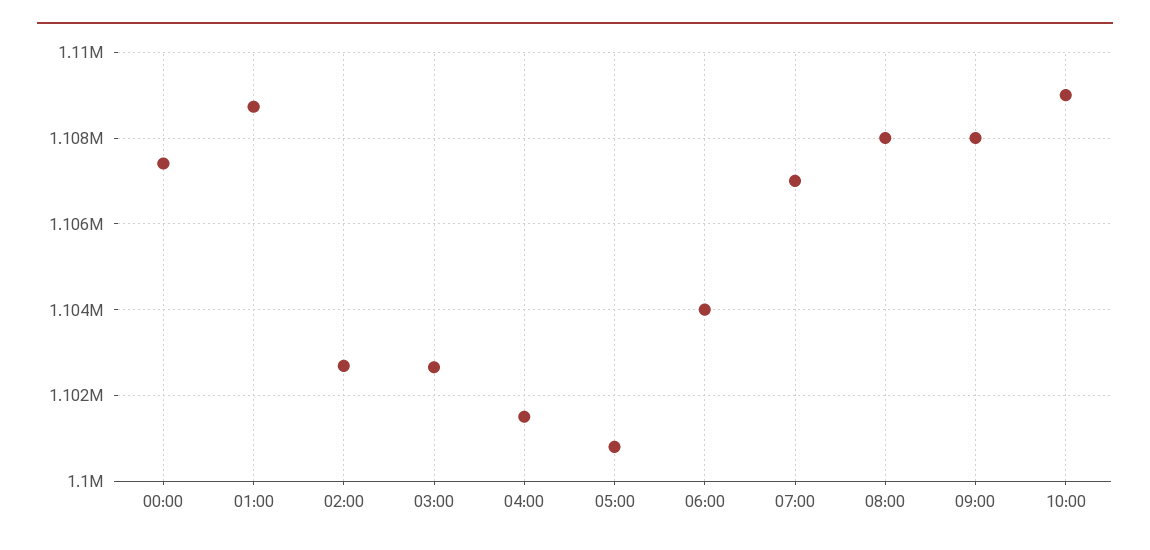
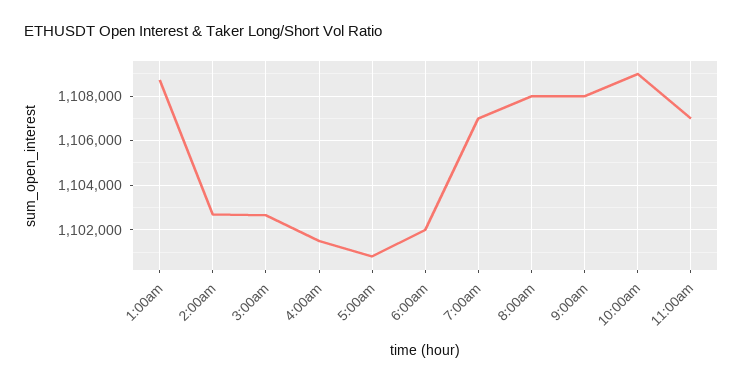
00:00: 1107400 -> none
06:00: 1104000 -> 1102000
11:00am: none -> 1107000

